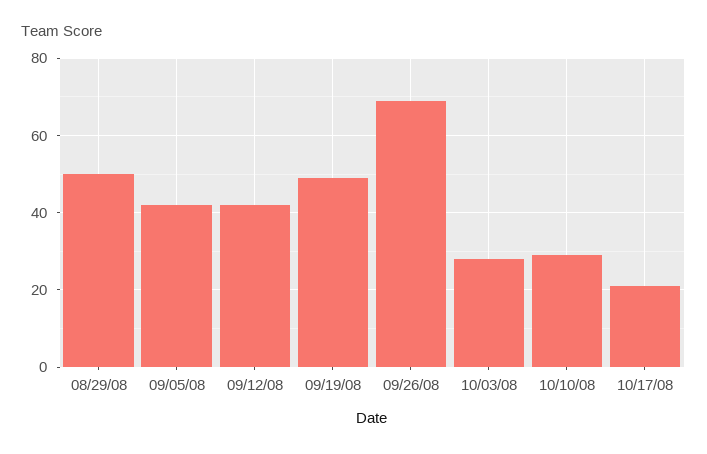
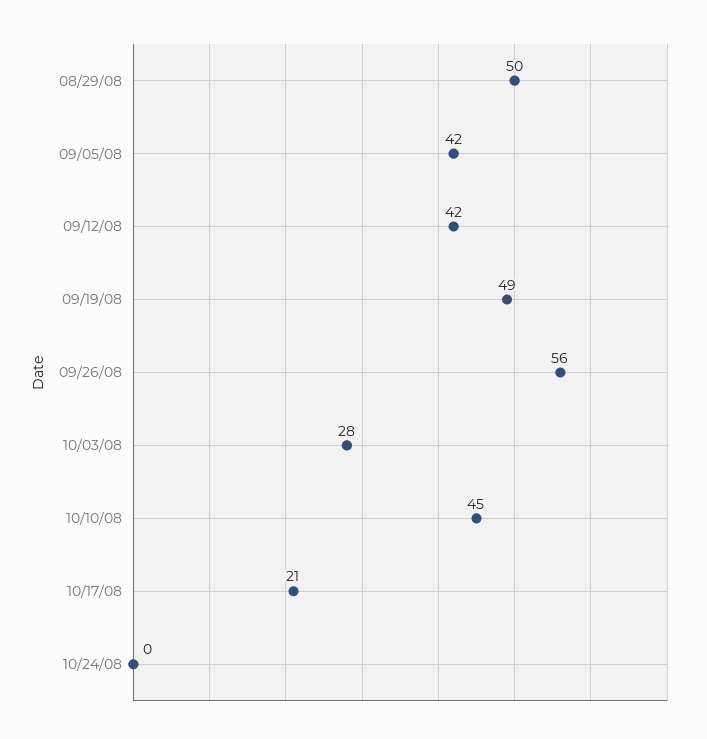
09/26/08: 70 -> 56
10/10/08: 30 -> 45
10/24/08: none -> 0

